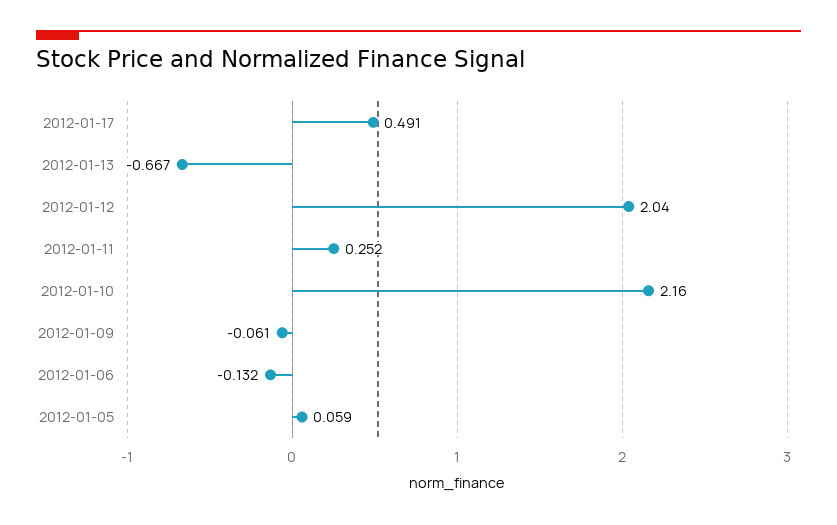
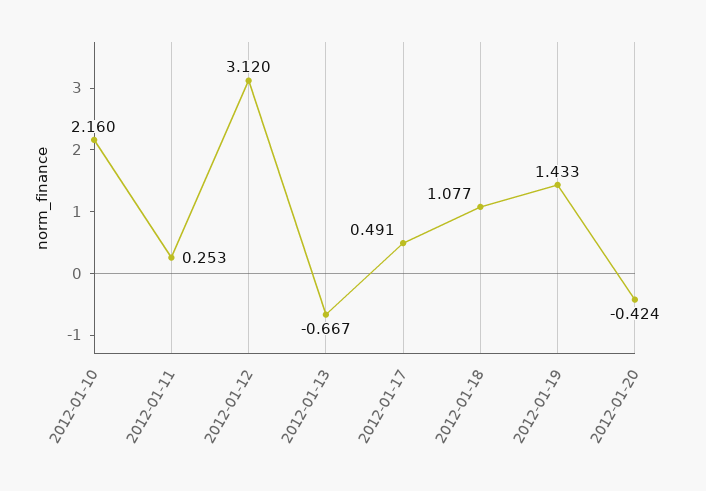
2012-01-12: 2.04 -> 3.12
2012-01-11: 0.252 -> 0.253
2012-01-09: -0.061 -> none
2012-01-06: -0.132 -> none
2012-01-05: 0.059 -> none
2012-01-18: none -> 1.077
2012-01-19: none -> 1.433
2012-01-20: none -> -0.424

